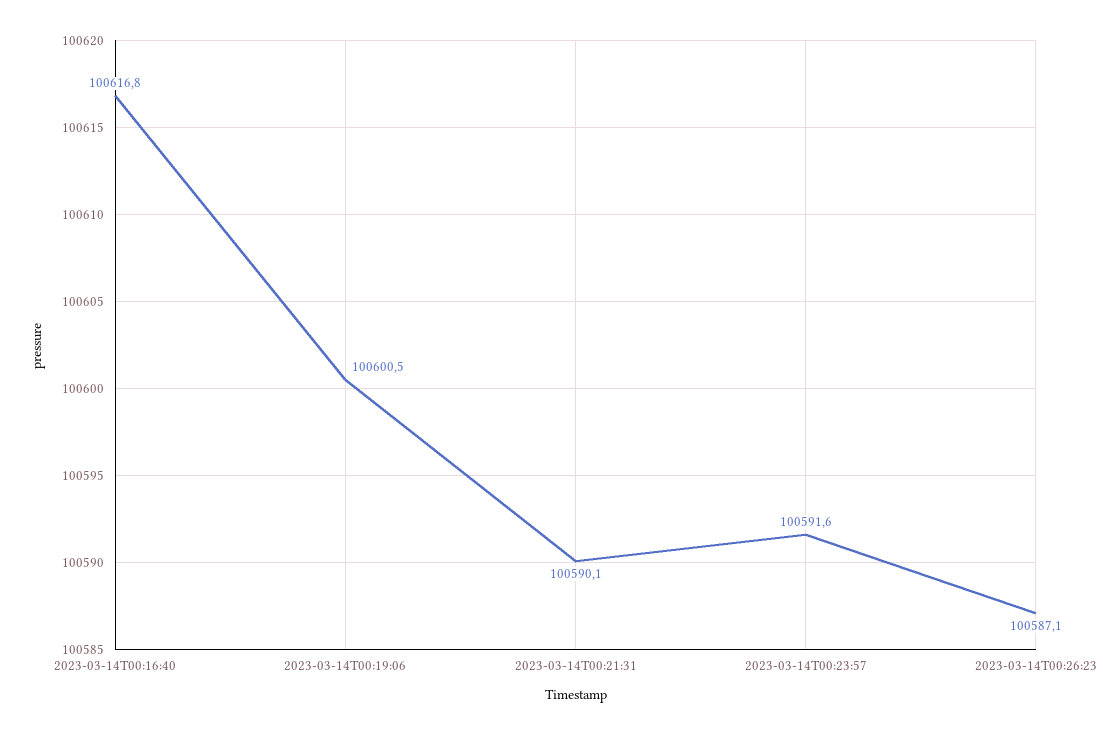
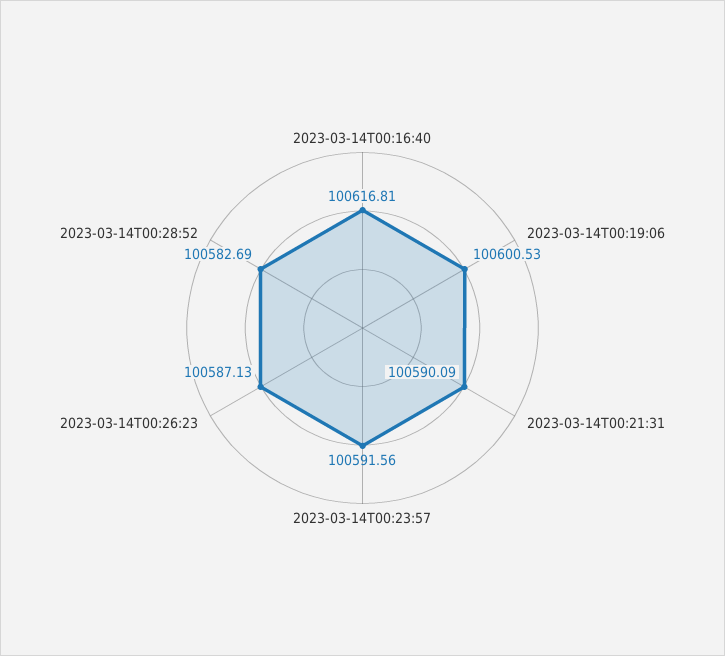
2023-03-14T00:28:52: none -> 100582.69

